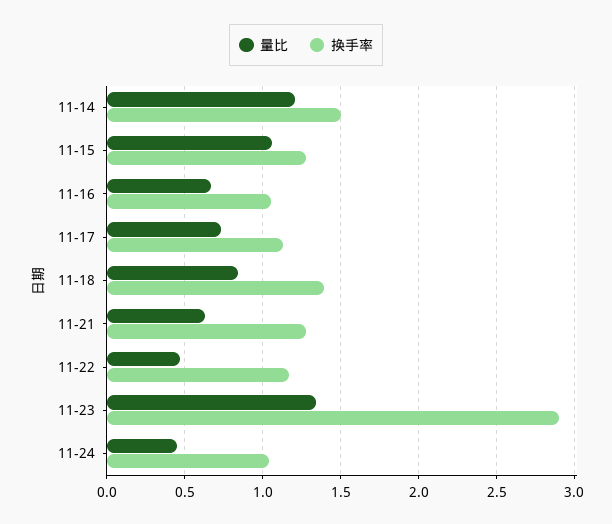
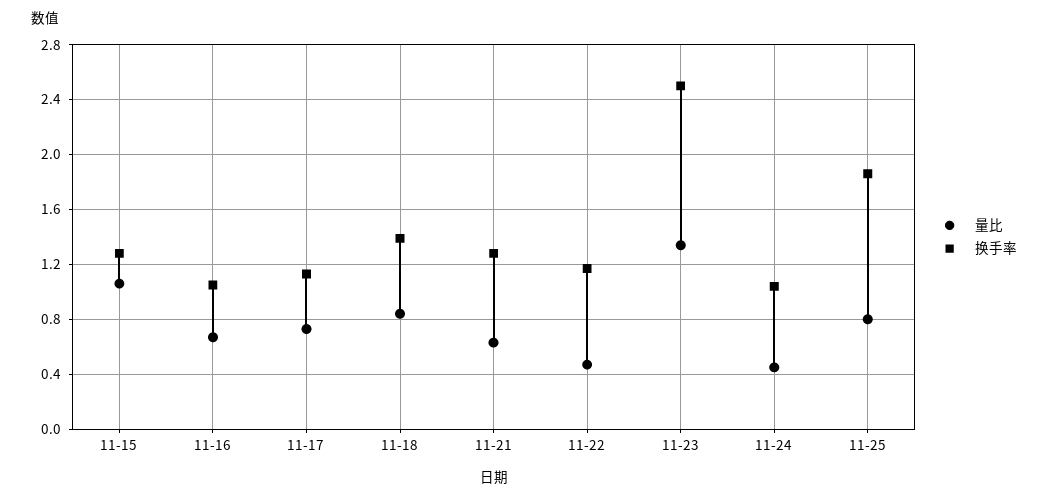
量比, 11-14: 1.2 -> none
换手率, 11-14: 1.5 -> none
换手率, 11-23: 2.9 -> 2.5
量比, 11-25: none -> 0.8
换手率, 11-25: none -> 1.85

